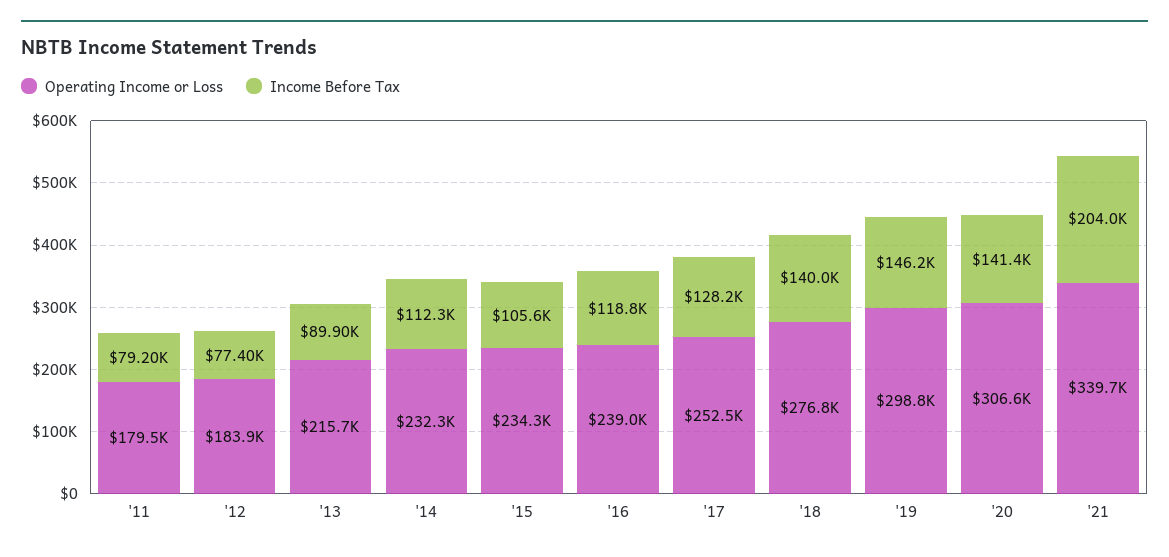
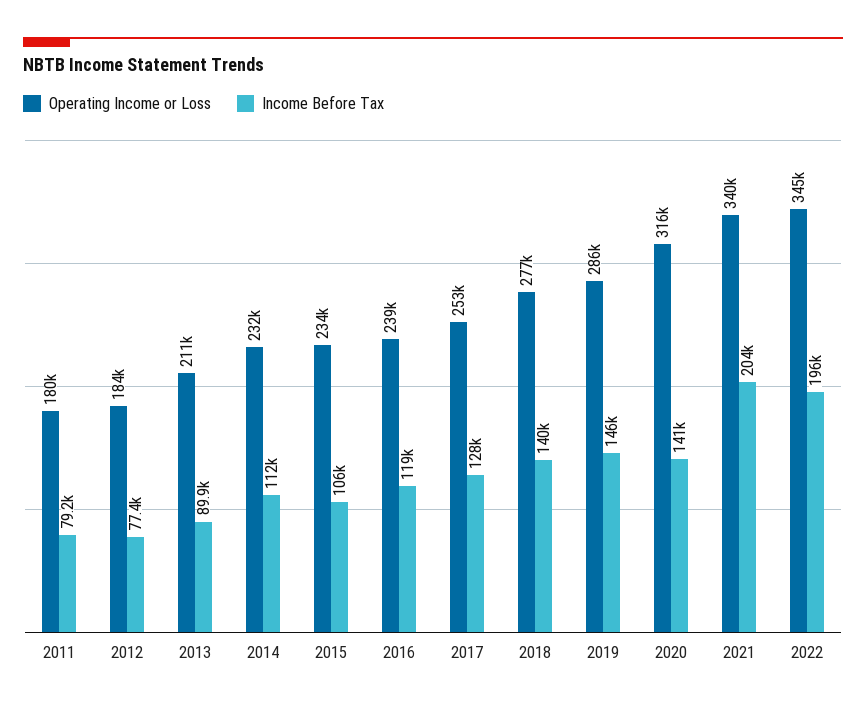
Operating Income or Loss, '13: 215700 -> 211000
Operating Income or Loss, '19: 298800 -> 286000
Operating Income or Loss, '20: 306600 -> 316000
Operating Income or Loss, 2022: none -> 345000
Income Before Tax, 2022: none -> 196000

